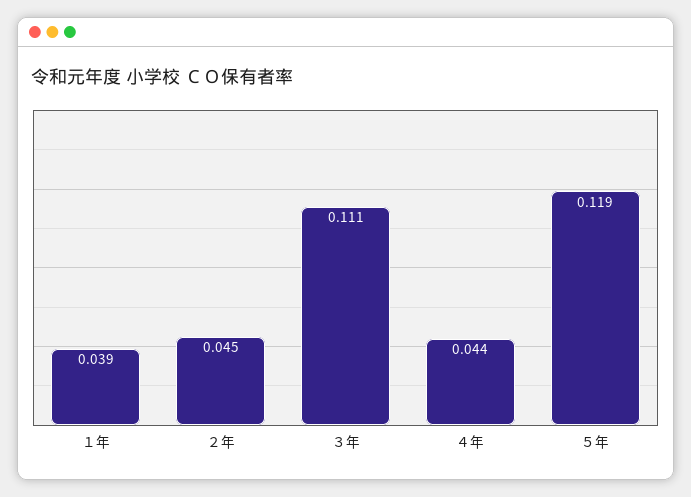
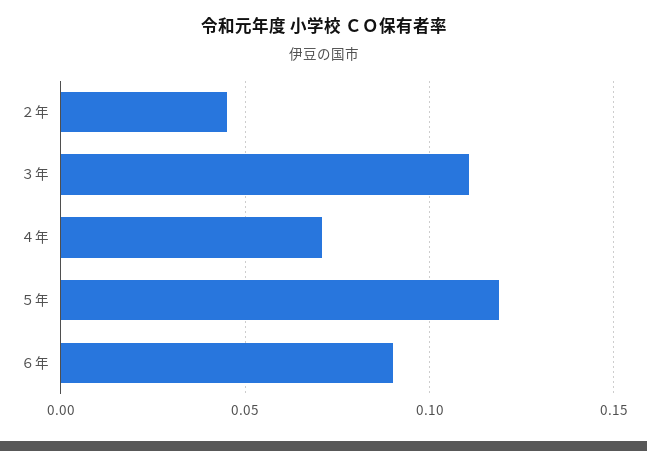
１年: 0.039 -> none
４年: 0.044 -> 0.07
６年: none -> 0.09

